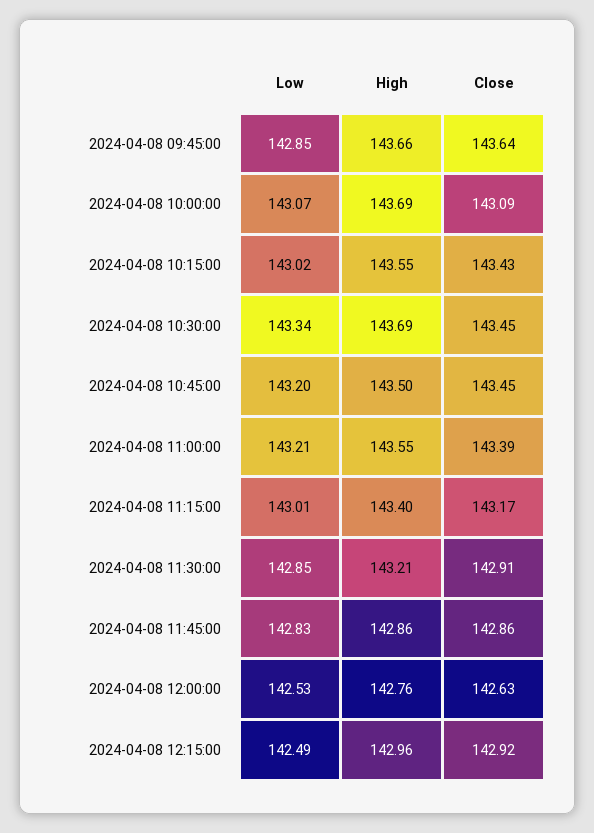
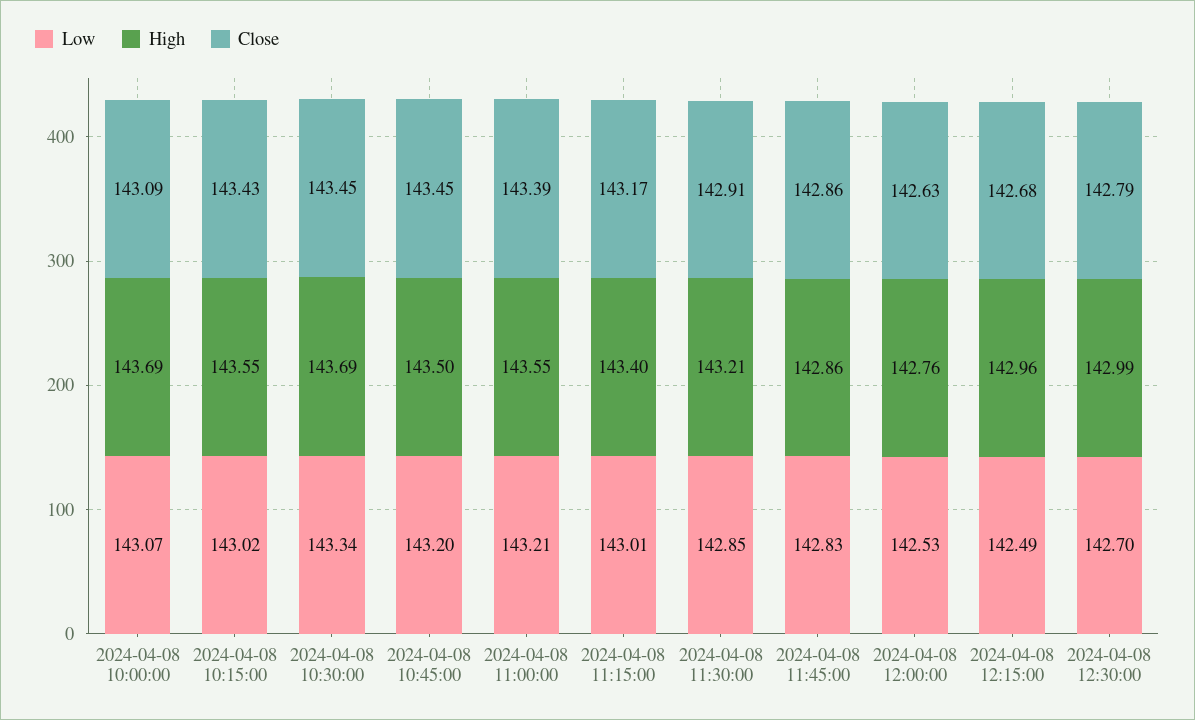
Low, 2024-04-08 09:45:00: 142.85 -> none
High, 2024-04-08 09:45:00: 143.66 -> none
Close, 2024-04-08 09:45:00: 143.64 -> none
Close, 2024-04-08 12:15:00: 142.92 -> 142.68
Low, 2024-04-08 12:30:00: none -> 142.7
High, 2024-04-08 12:30:00: none -> 142.99
Close, 2024-04-08 12:30:00: none -> 142.79

